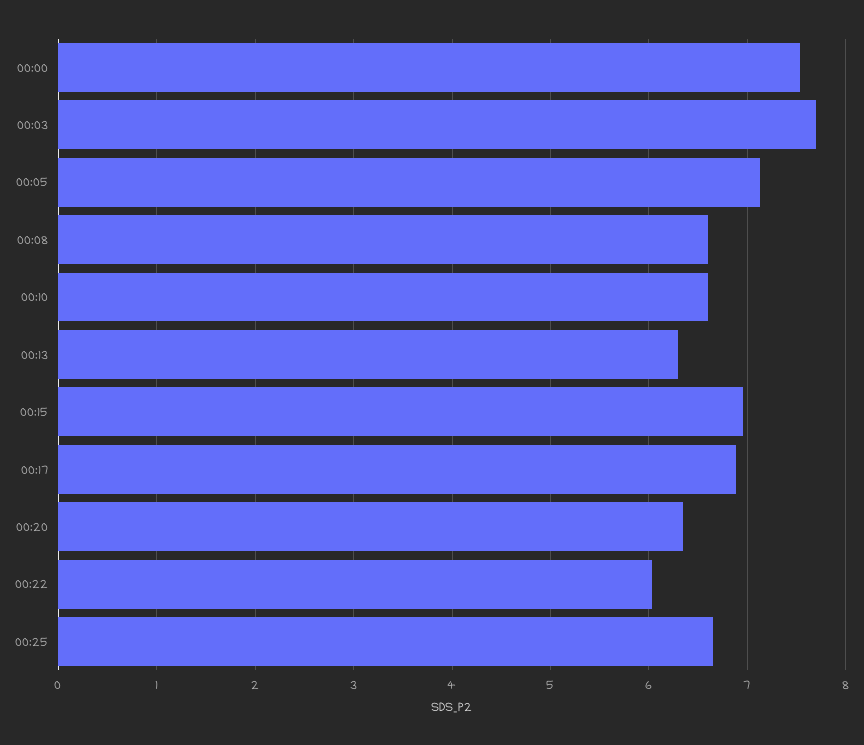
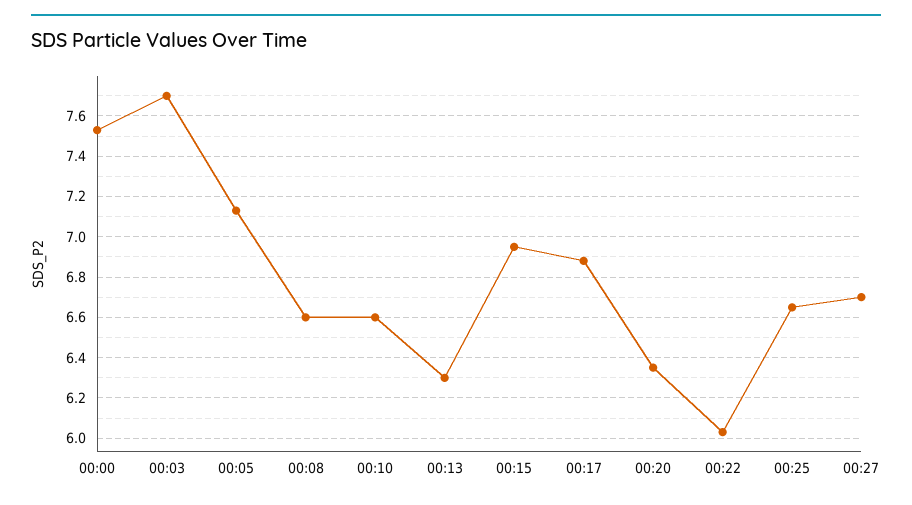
00:27: none -> 6.7

